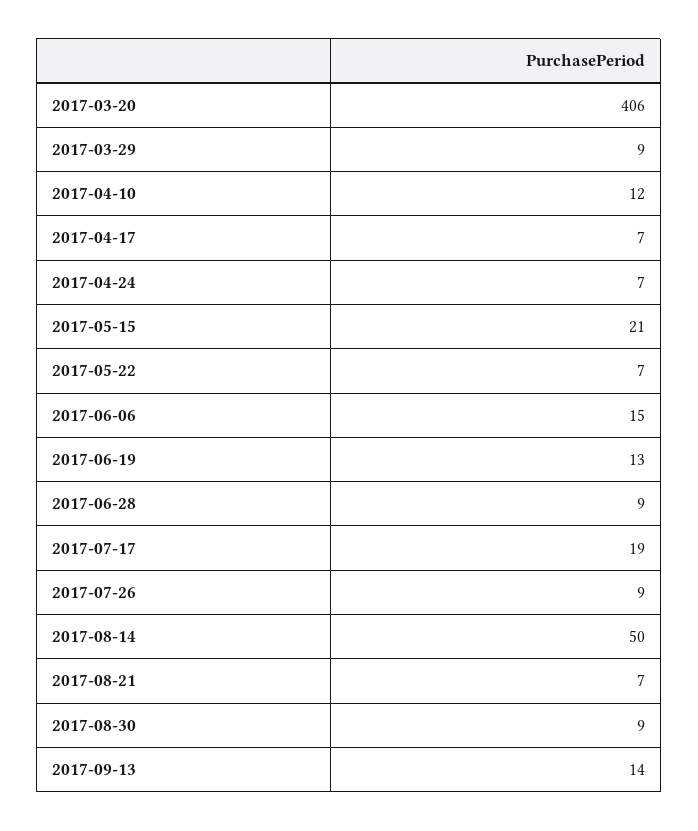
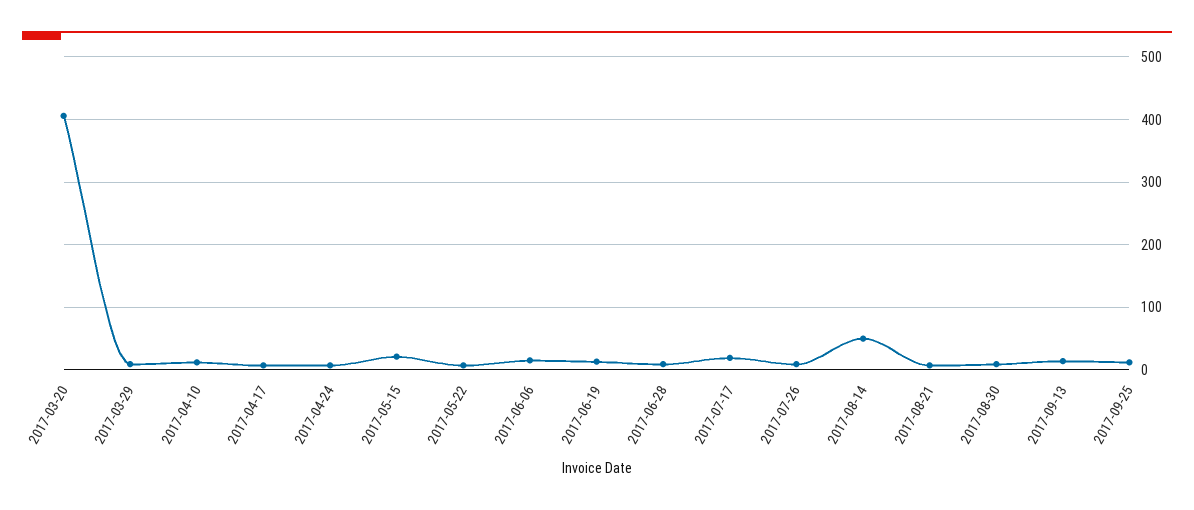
2017-09-25: none -> 10

